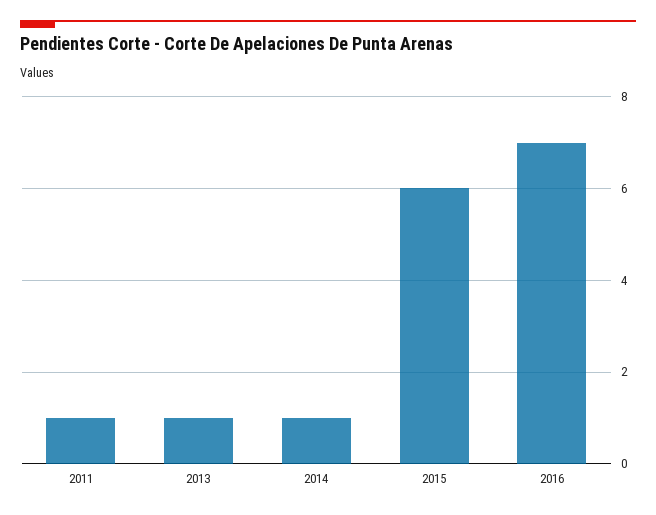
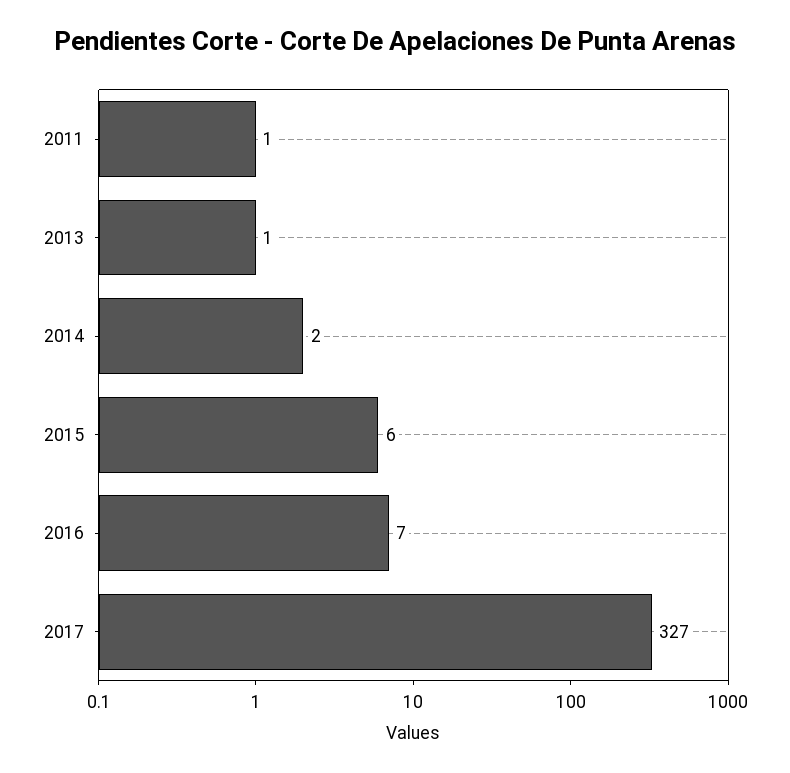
2014: 1 -> 2
2017: none -> 327

